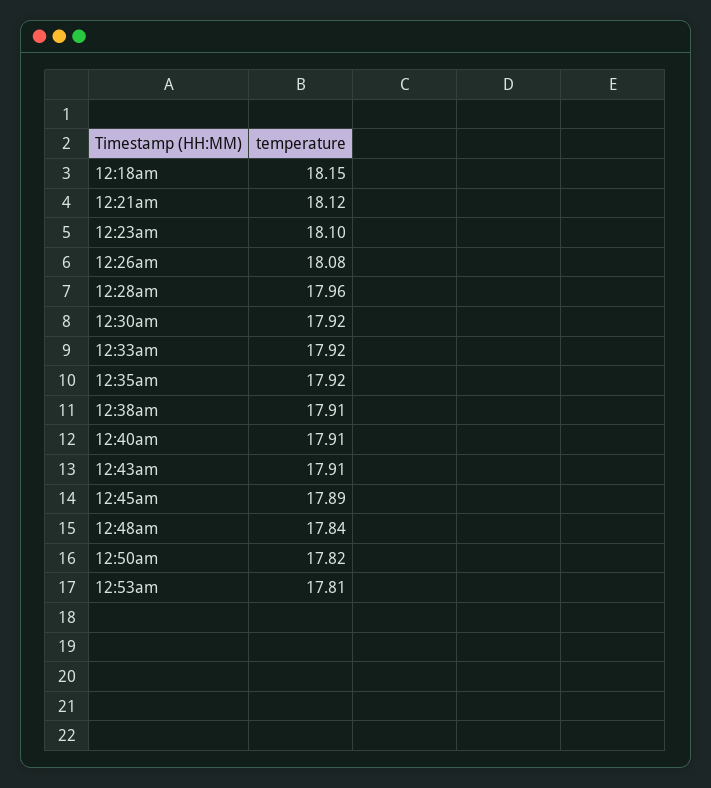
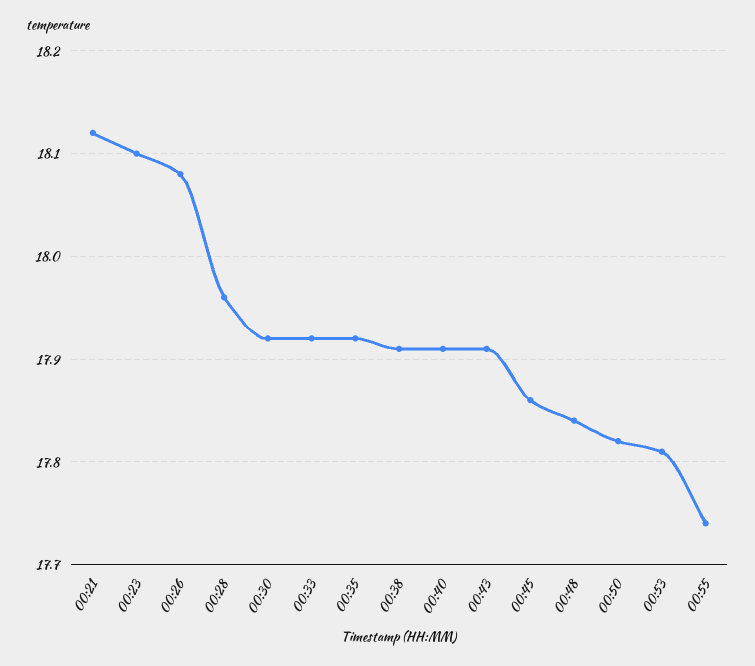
12:18am: 18.15 -> none
12:45am: 17.89 -> 17.86
00:55: none -> 17.74

